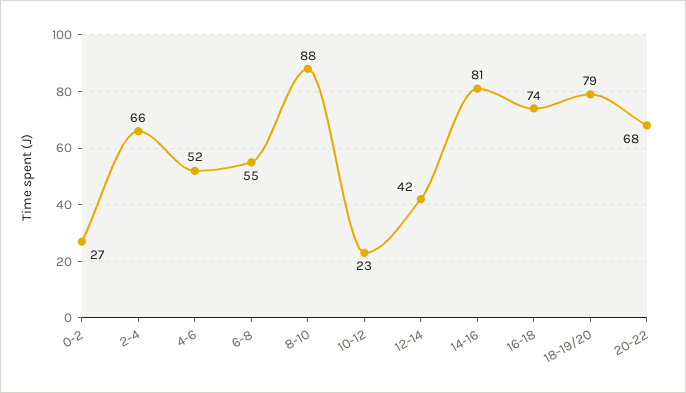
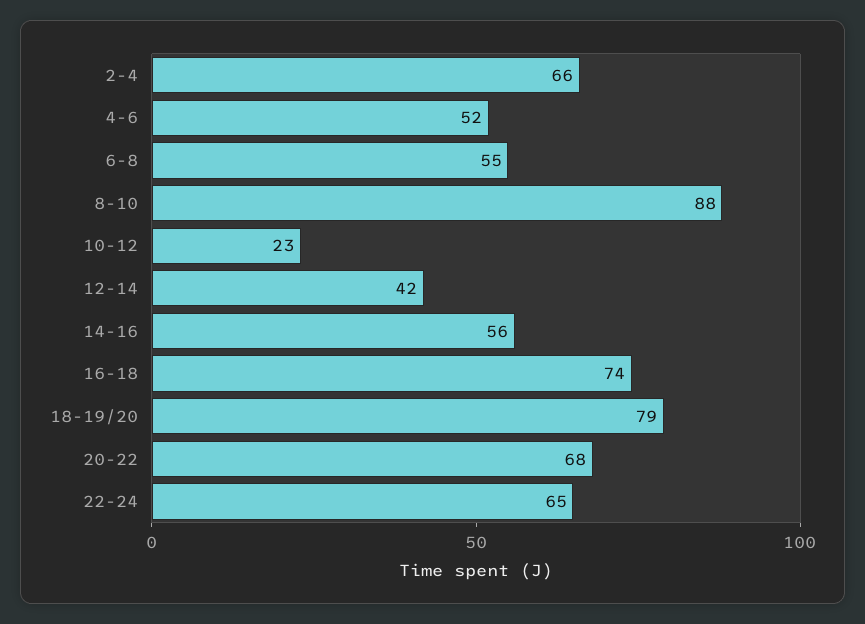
0-2: 27 -> none
14-16: 81 -> 56
22-24: none -> 65

